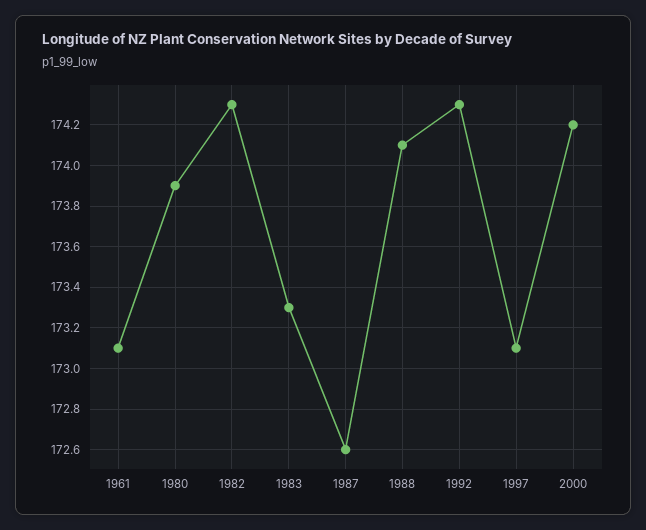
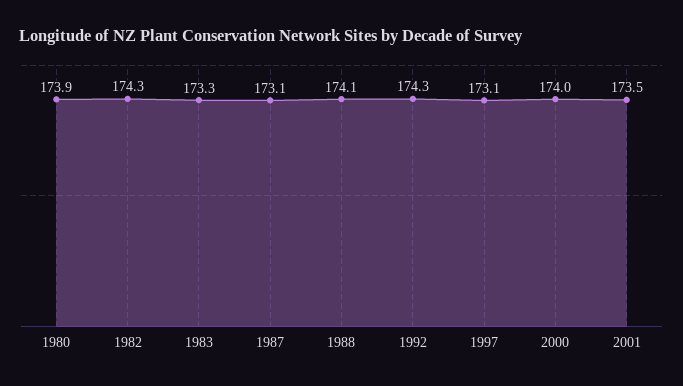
1961: 173.1 -> none
1987: 172.6 -> 173.1
2000: 174.2 -> 174
2001: none -> 173.5

